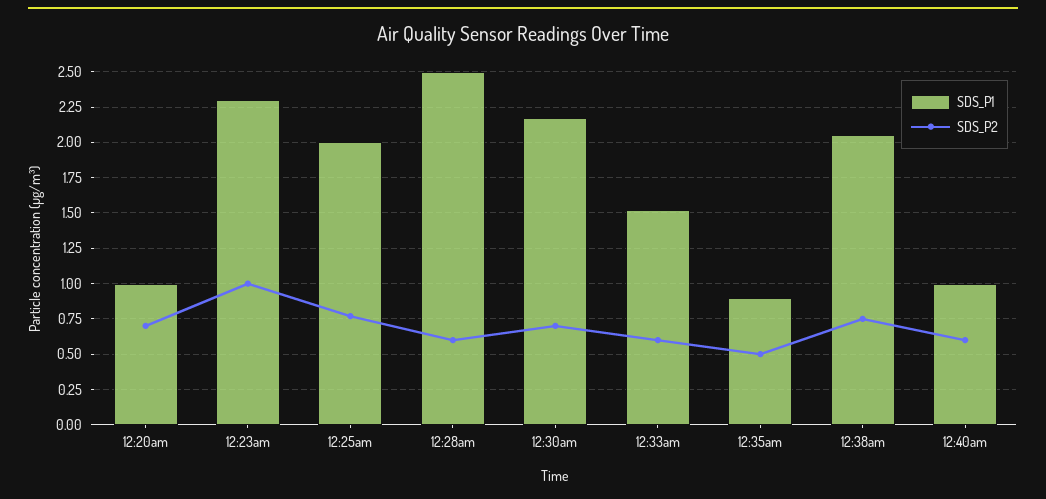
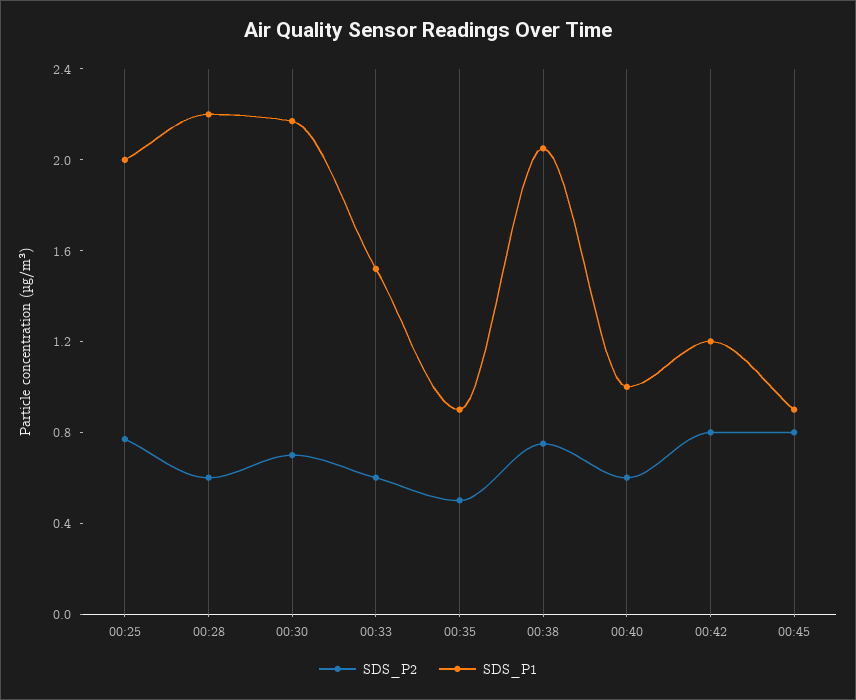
SDS_P1, 12:20am: 1 -> none
SDS_P2, 12:20am: 0.7 -> none
SDS_P1, 12:23am: 2.3 -> none
SDS_P2, 12:23am: 1 -> none
SDS_P1, 12:28am: 2.5 -> 2.2
SDS_P2, 00:42: none -> 0.8
SDS_P1, 00:42: none -> 1.2
SDS_P2, 00:45: none -> 0.8
SDS_P1, 00:45: none -> 0.9

